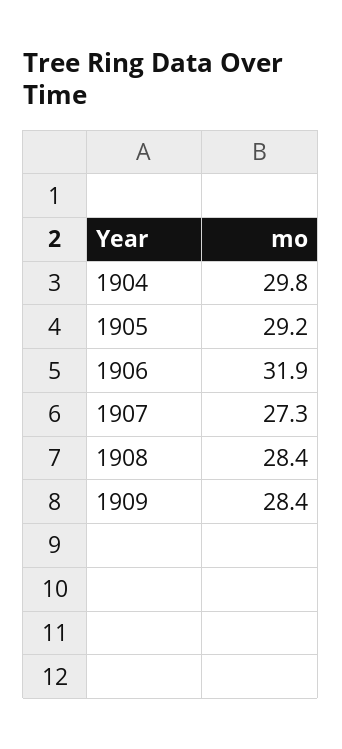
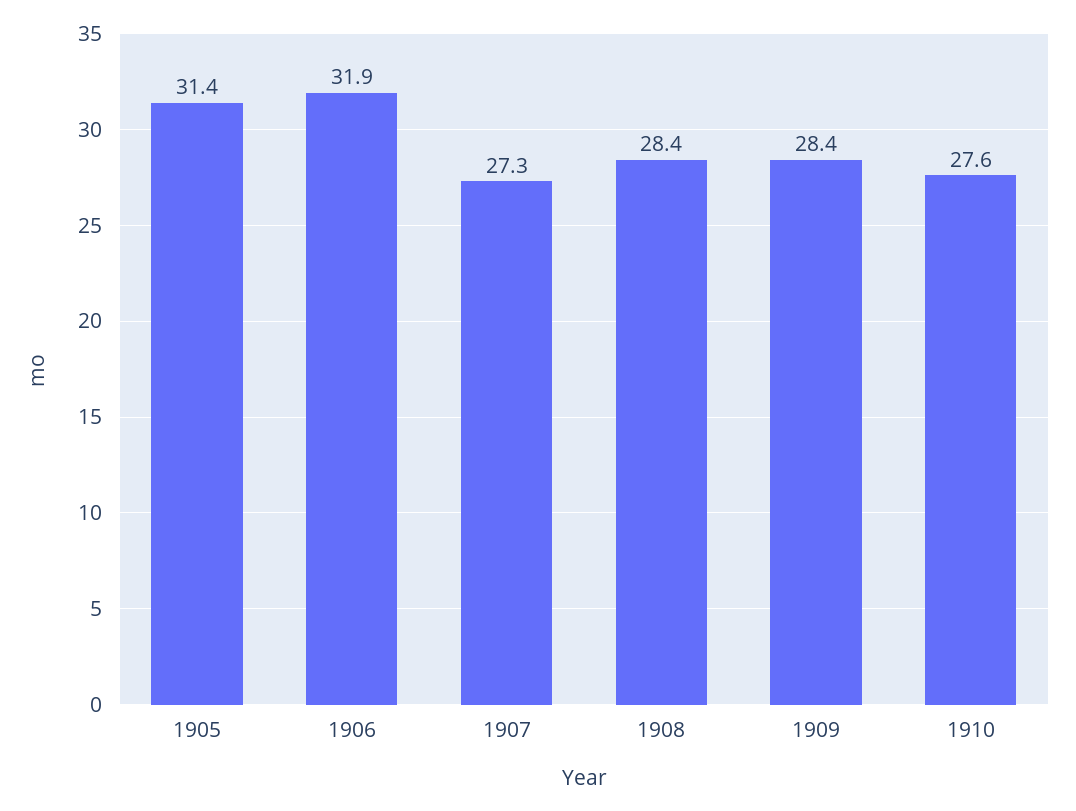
1904: 29.8 -> none
1905: 29.2 -> 31.4
1910: none -> 27.6

